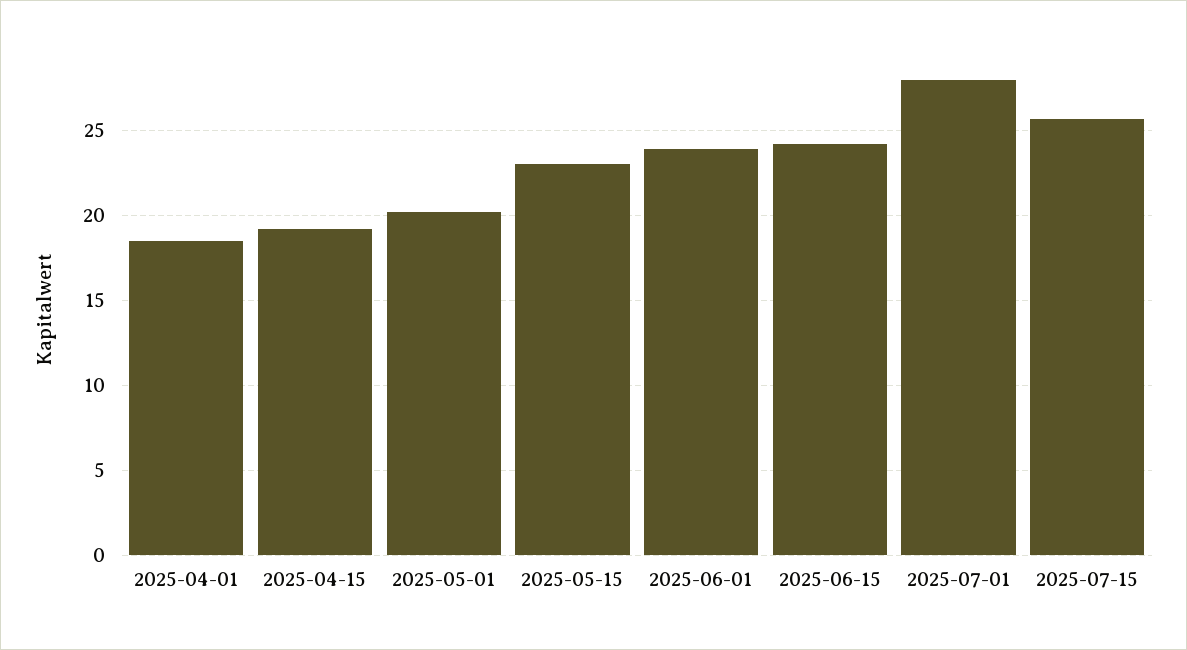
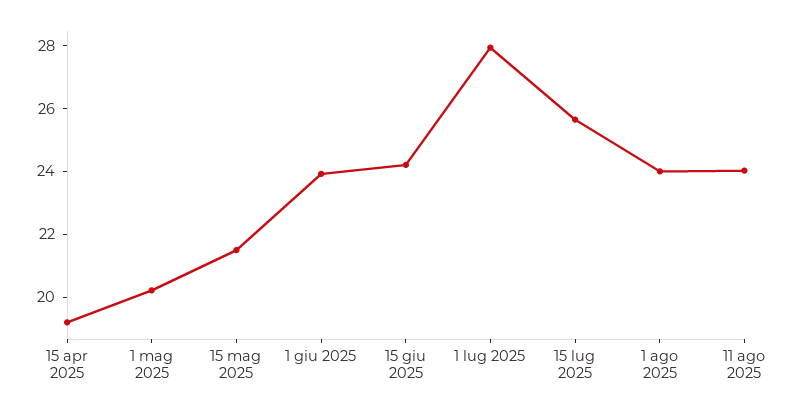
2025-04-01: 18.5 -> none
2025-05-15: 23 -> 21.5
1 ago 2025: none -> 24
11 ago 2025: none -> 24

